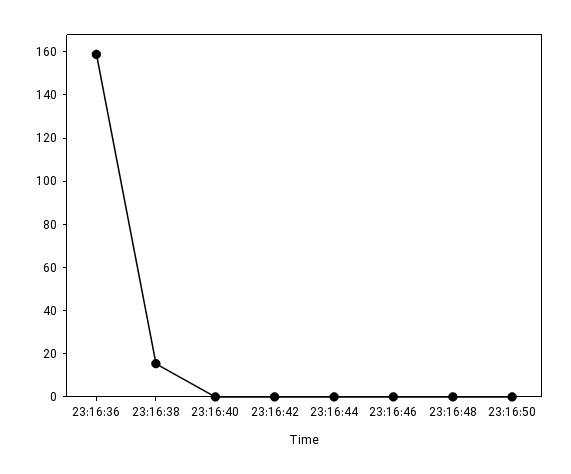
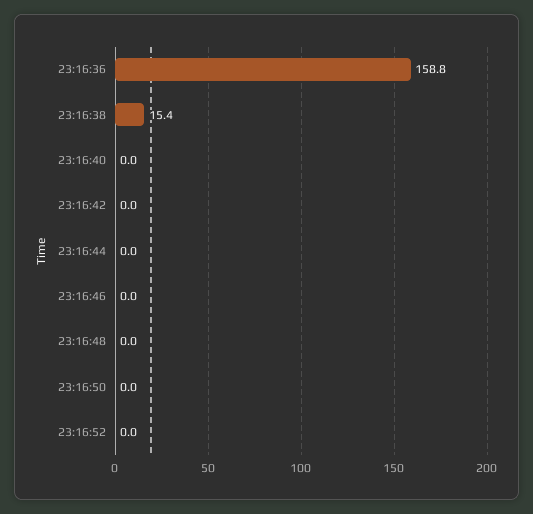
23:16:52: none -> 0

